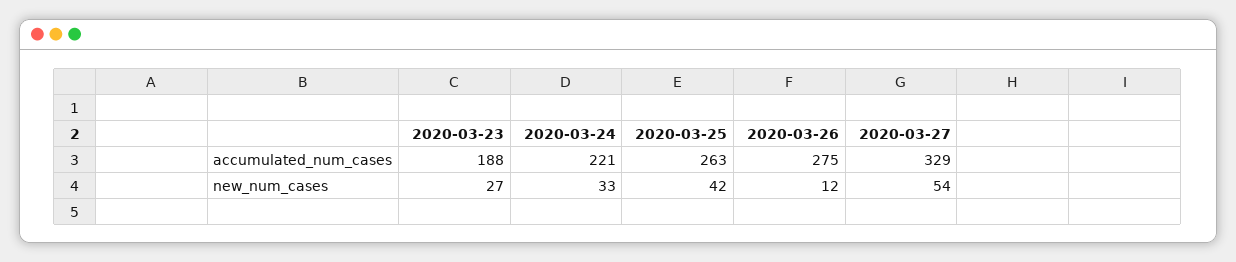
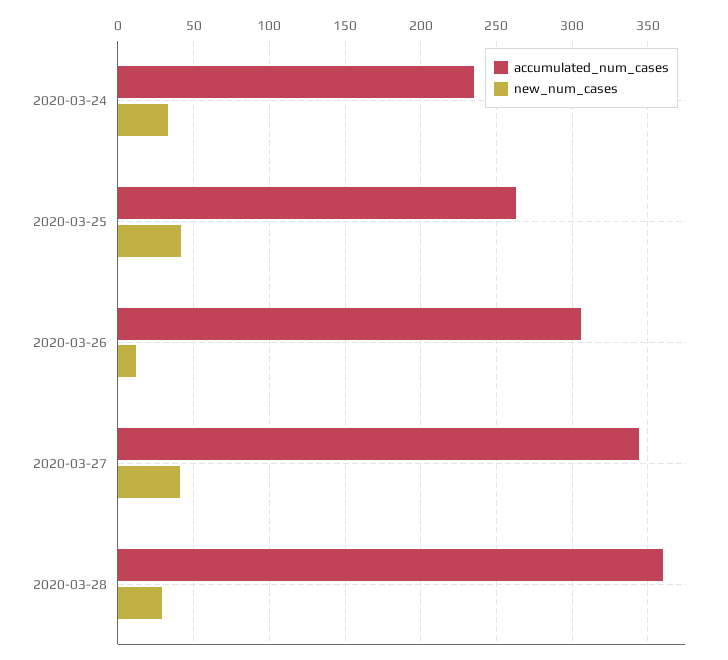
accumulated_num_cases, 2020-03-23: 188 -> none
accumulated_num_cases, 2020-03-24: 221 -> 235
accumulated_num_cases, 2020-03-26: 275 -> 305
accumulated_num_cases, 2020-03-27: 329 -> 345
new_num_cases, 2020-03-23: 27 -> none
new_num_cases, 2020-03-27: 54 -> 40
accumulated_num_cases, 2020-03-28: none -> 360
new_num_cases, 2020-03-28: none -> 30

